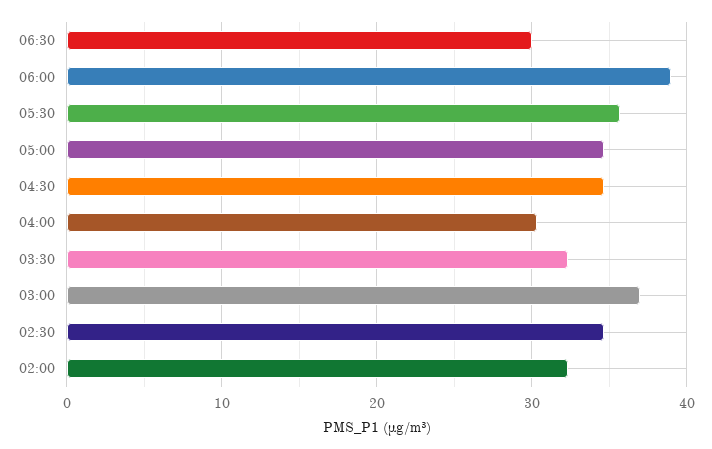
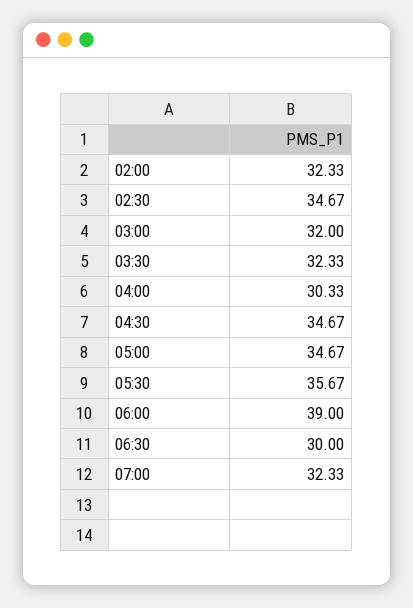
03:00: 37 -> 32
07:00: none -> 32.33

